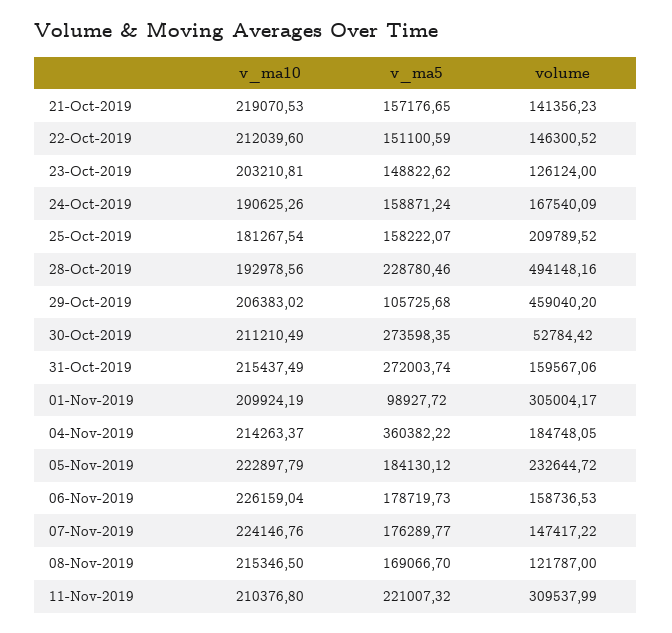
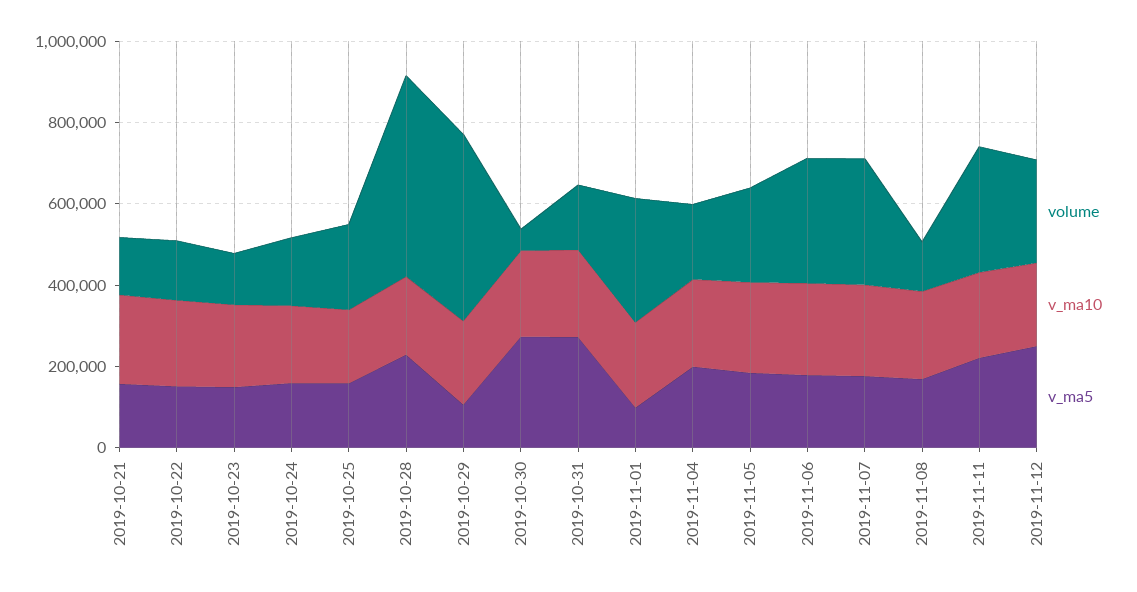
v_ma5, 04-Nov-2019: 360382.22 -> 200000
volume, 06-Nov-2019: 158736.53 -> 300000
volume, 07-Nov-2019: 147417.22 -> 300000
volume, 2019-11-12: none -> 250000
v_ma10, 2019-11-12: none -> 200000
v_ma5, 2019-11-12: none -> 250000

